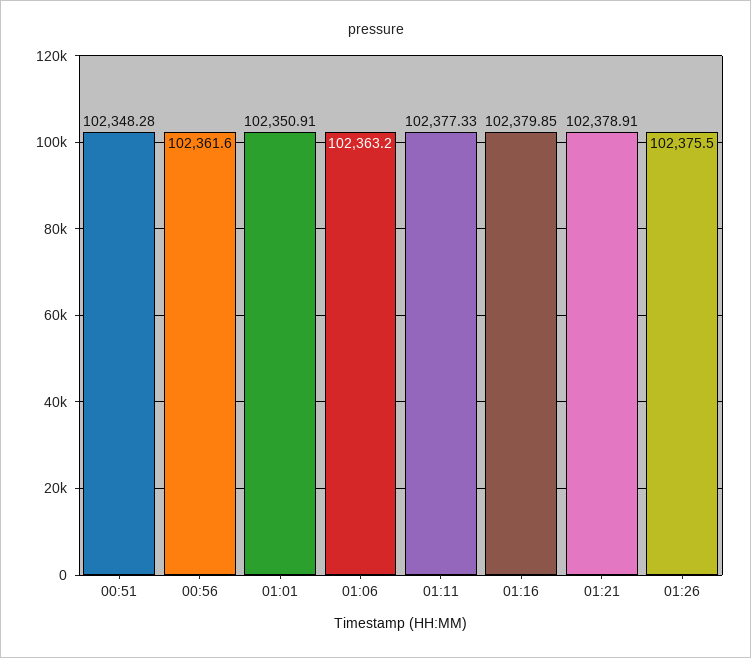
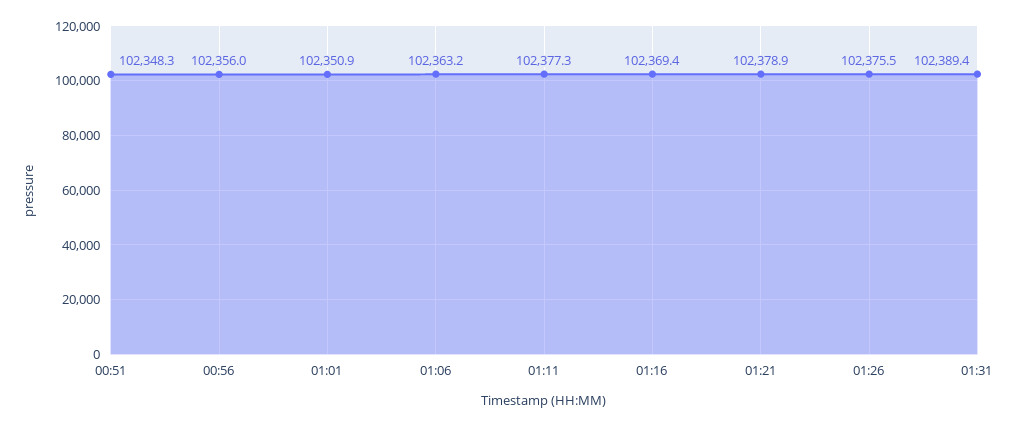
00:56: 102361.6 -> 102356
01:16: 102379.85 -> 102369.4
01:31: none -> 102389.4

